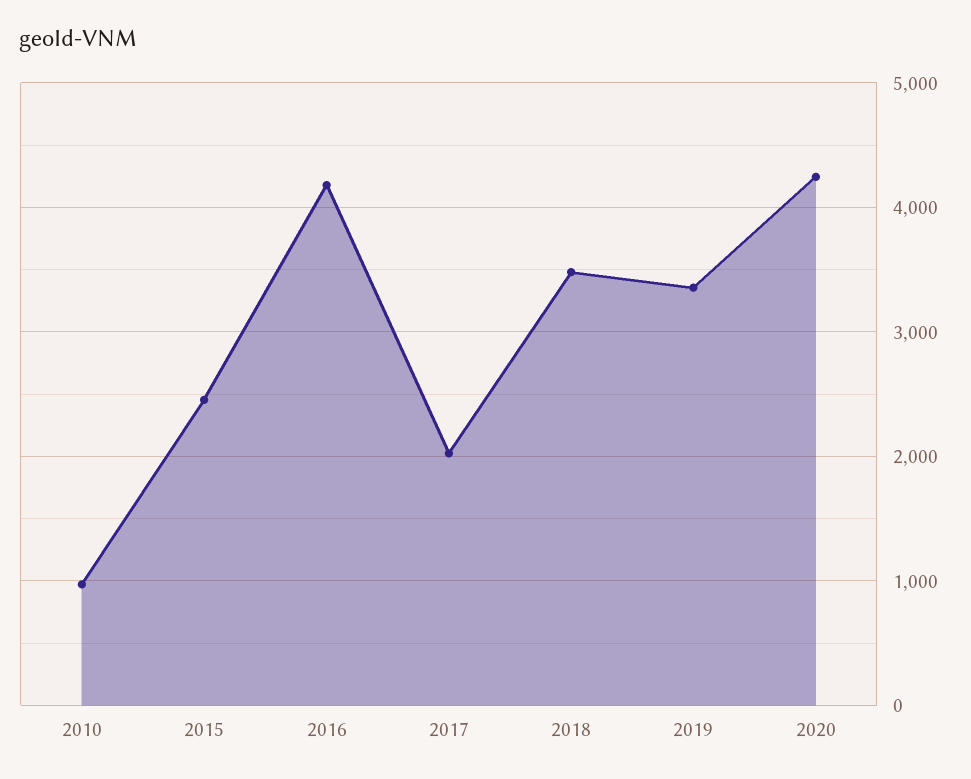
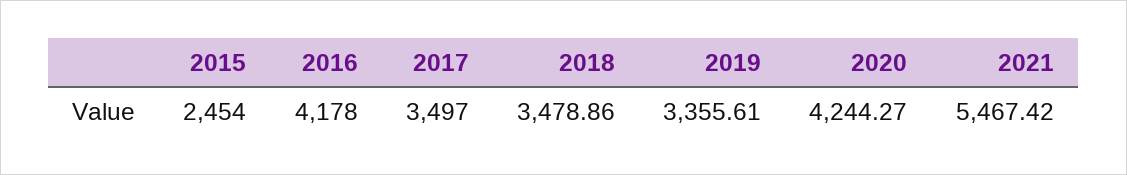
2010: 1000 -> none
2017: 2000 -> 3497
2021: none -> 5467.42

